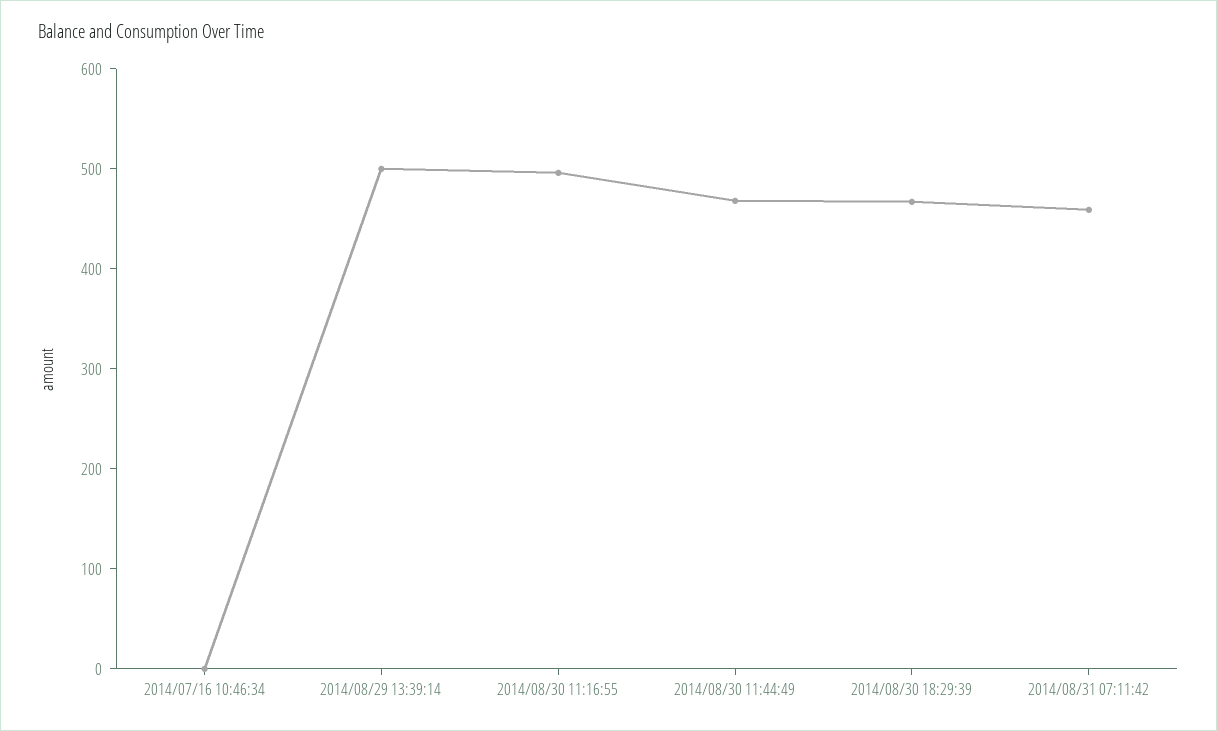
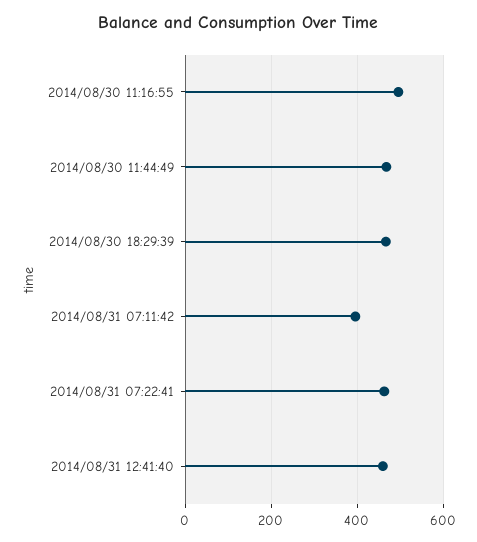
2014/07/16 10:46:34: 0 -> none
2014/08/29 13:39:14: 500 -> none
2014/08/31 07:11:42: 460 -> 400
2014/08/31 07:22:41: none -> 460
2014/08/31 12:41:40: none -> 460

